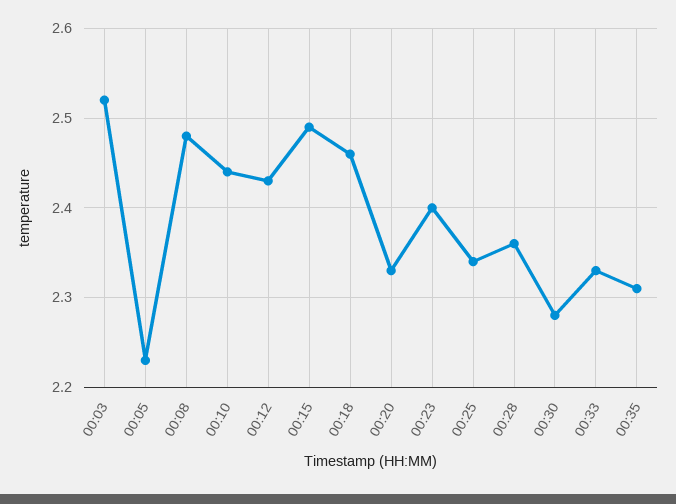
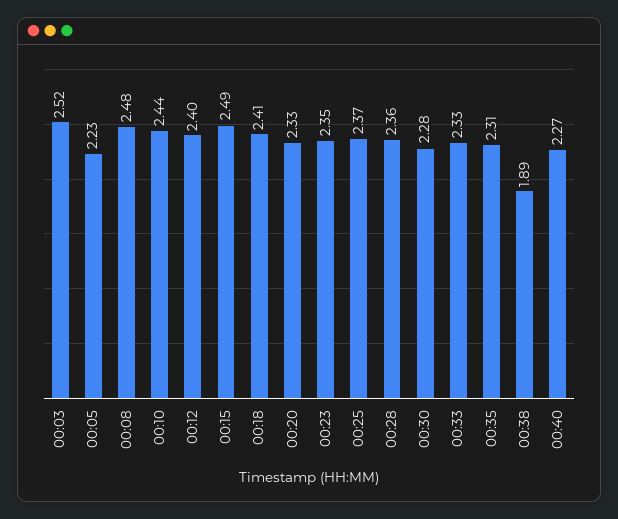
00:12: 2.43 -> 2.4
00:18: 2.46 -> 2.41
00:23: 2.4 -> 2.35
00:25: 2.34 -> 2.37
00:38: none -> 1.89
00:40: none -> 2.27

